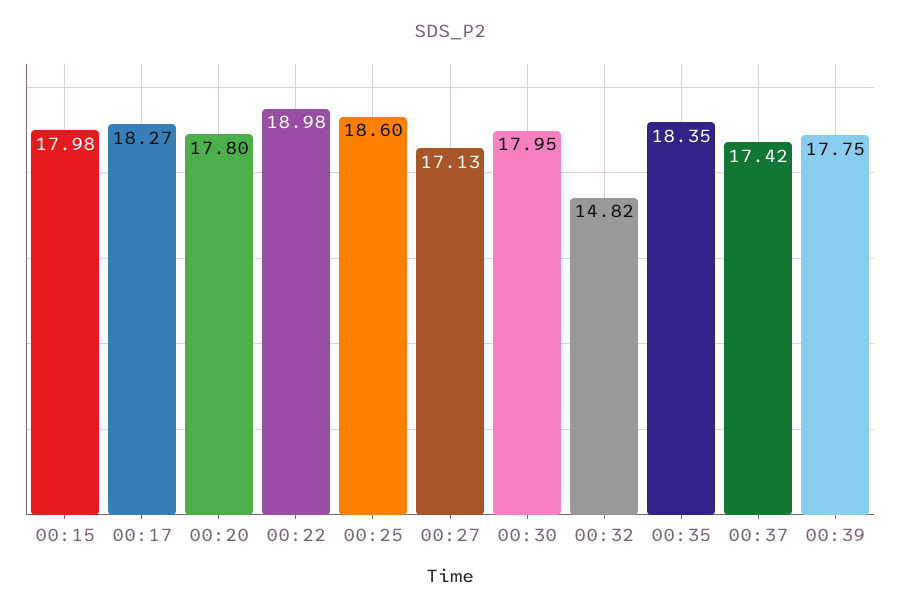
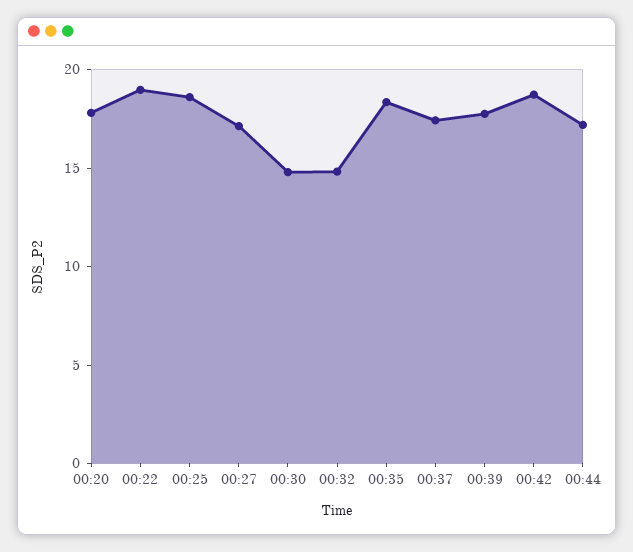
00:15: 17.98 -> none
00:17: 18.27 -> none
00:30: 17.95 -> 15
00:42: none -> 19
00:44: none -> 17

